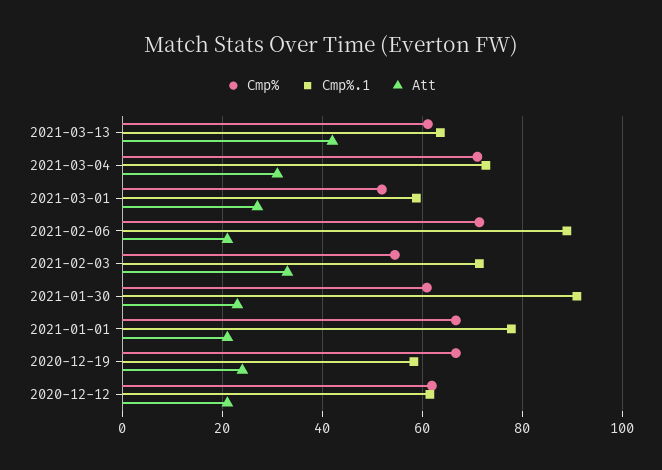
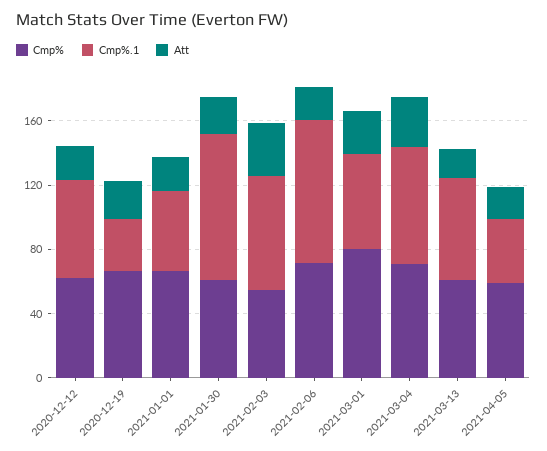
Att, 2021-03-13: 42 -> 20
Cmp%, 2021-03-01: 52 -> 80
Cmp%.1, 2021-01-01: 78 -> 50
Cmp%.1, 2020-12-19: 58 -> 30
Cmp%, 2021-04-05: none -> 60
Cmp%.1, 2021-04-05: none -> 40
Att, 2021-04-05: none -> 20

